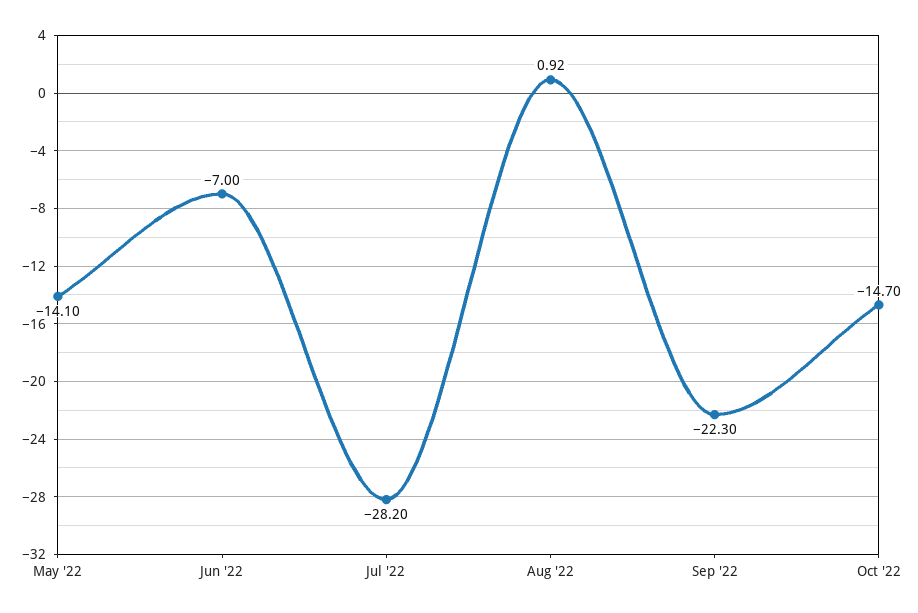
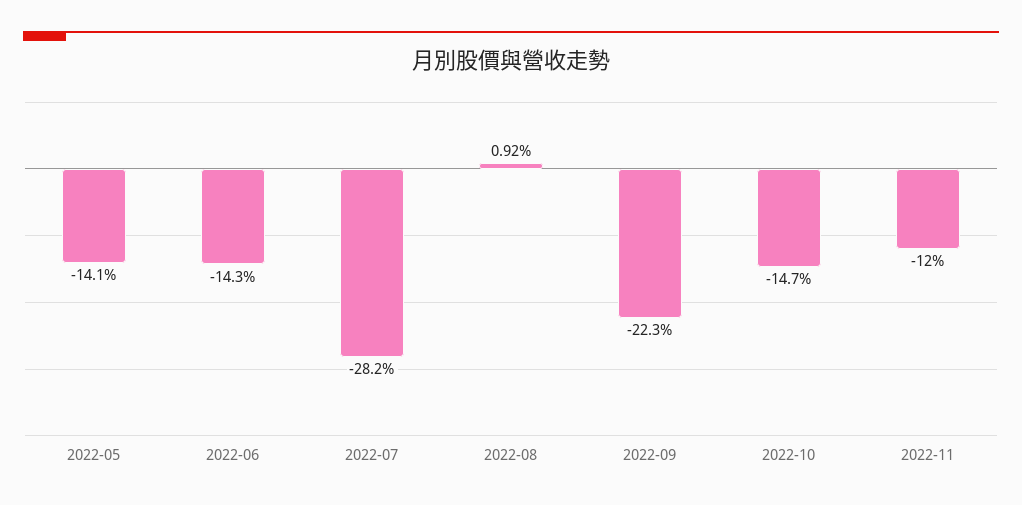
Jun '22: -7 -> -14.3
2022-11: none -> -12

